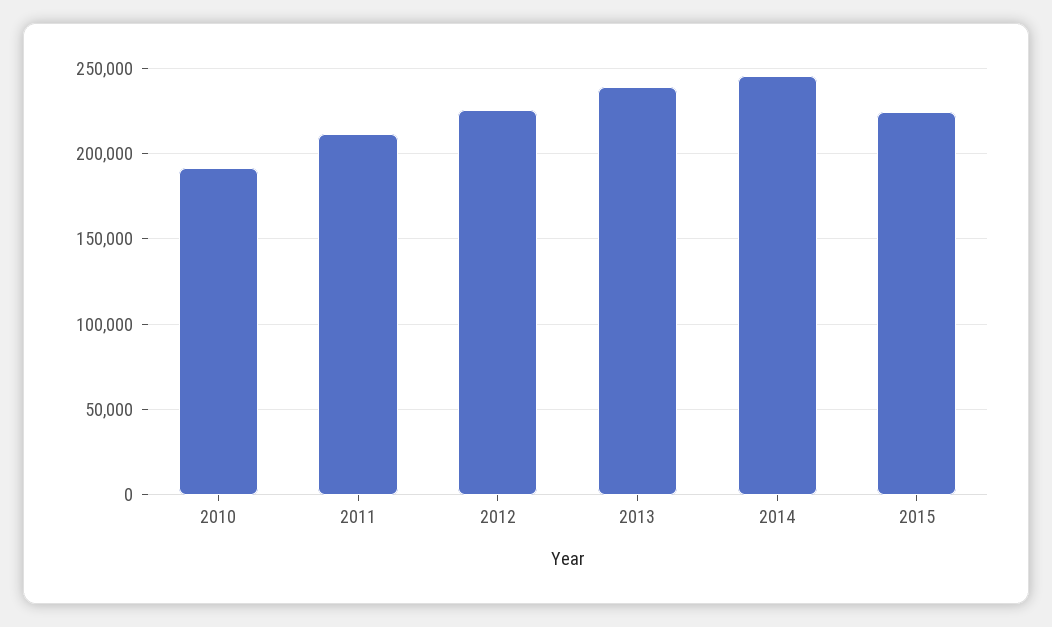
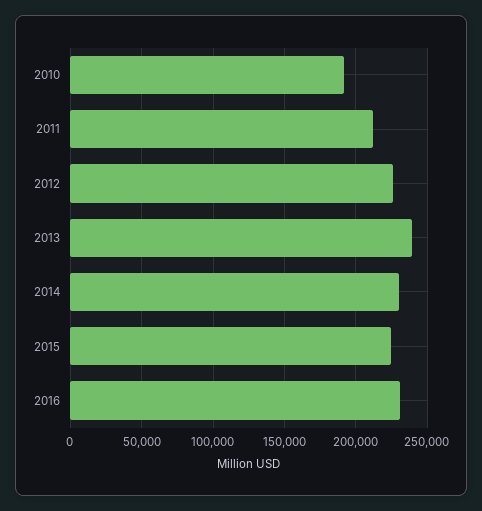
2014: 245000 -> 230000
2016: none -> 230000

